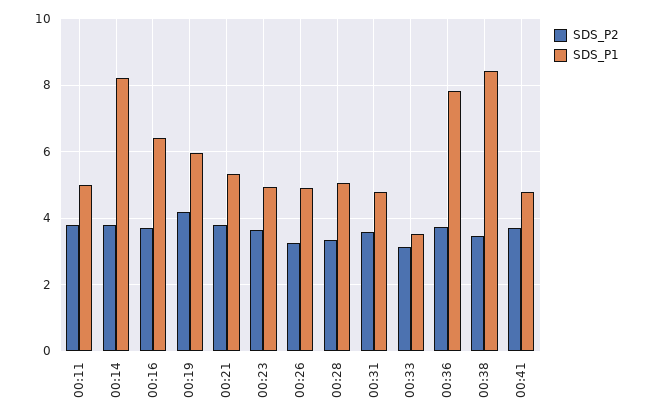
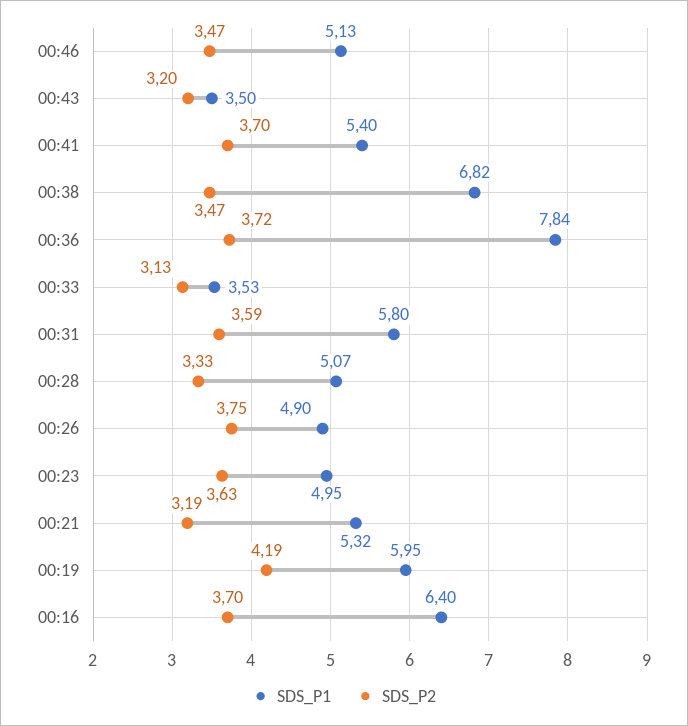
SDS_P2, 00:11: 3.8 -> none
SDS_P1, 00:11: 5 -> none
SDS_P2, 00:14: 3.8 -> none
SDS_P1, 00:14: 8.2 -> none
SDS_P2, 00:21: 3.8 -> 3.19
SDS_P2, 00:26: 3.2 -> 3.75
SDS_P1, 00:31: 4.8 -> 5.8
SDS_P1, 00:38: 8.4 -> 6.82
SDS_P1, 00:41: 4.8 -> 5.4
SDS_P1, 00:46: none -> 5.13
SDS_P2, 00:46: none -> 3.47
SDS_P1, 00:43: none -> 3.5
SDS_P2, 00:43: none -> 3.2

